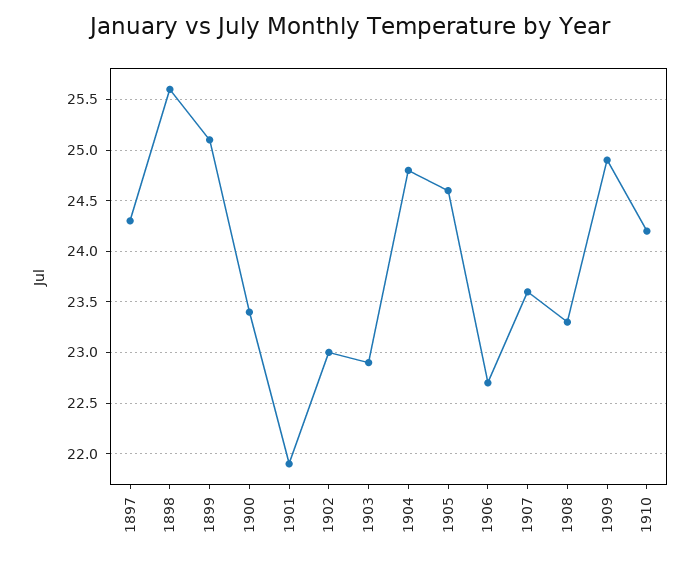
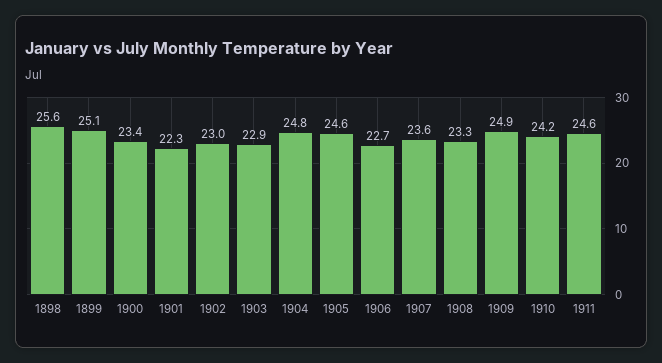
1897: 24.3 -> none
1901: 21.9 -> 22.3
1911: none -> 24.6

